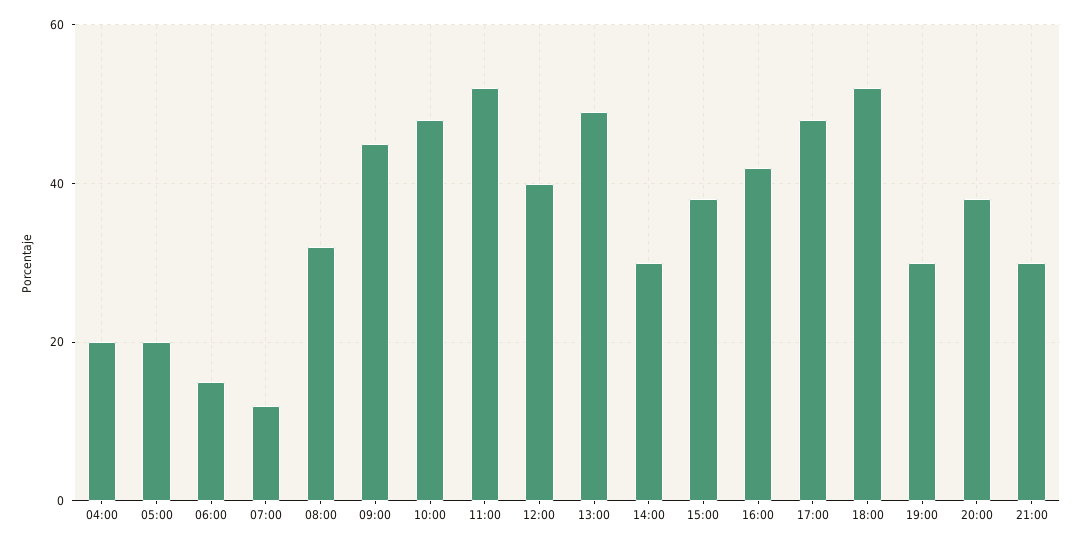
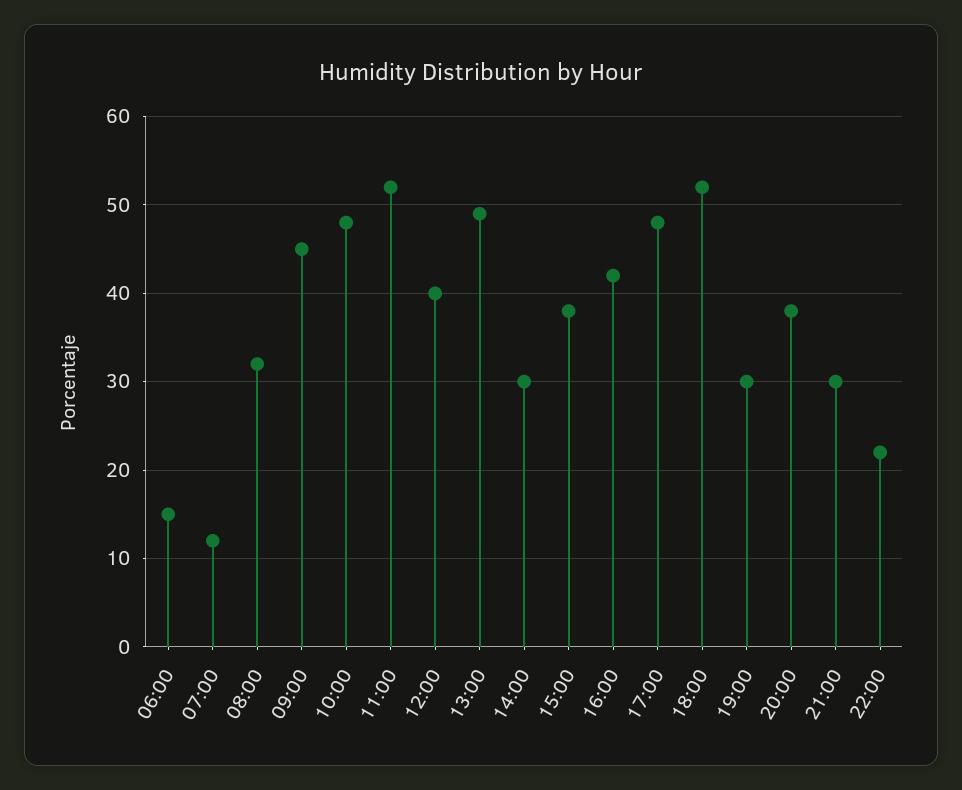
04:00: 20 -> none
05:00: 20 -> none
22:00: none -> 22

